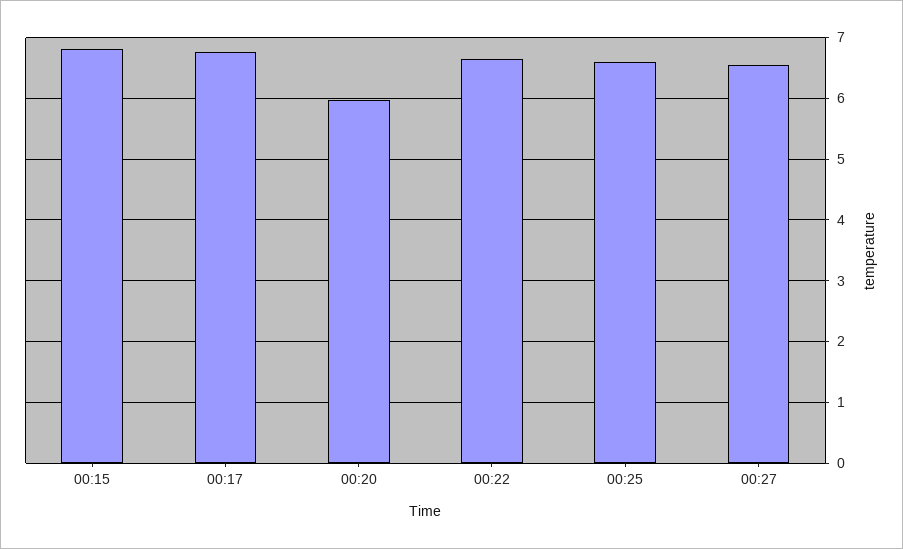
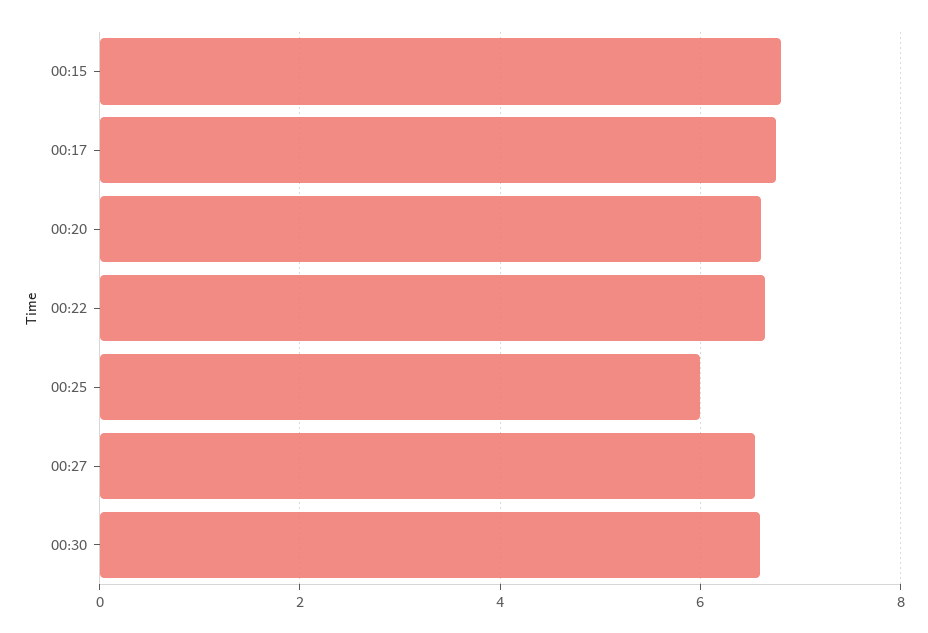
00:20: 6 -> 6.6
00:25: 6.6 -> 6
00:30: none -> 6.6

